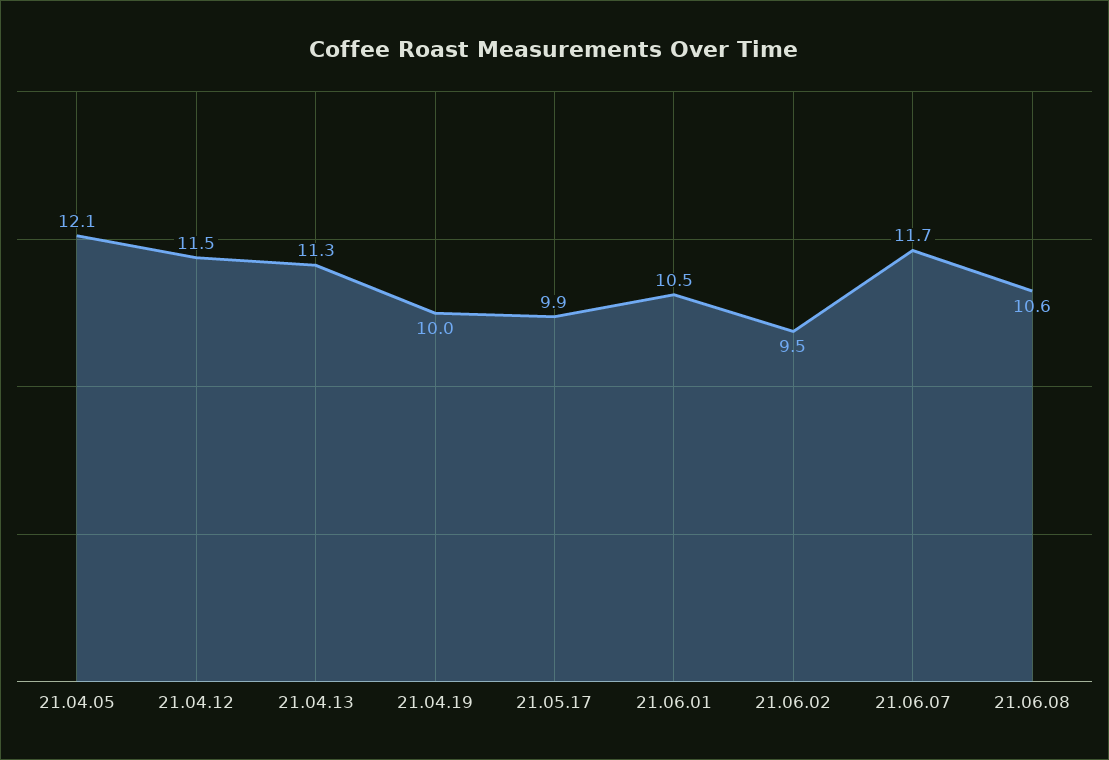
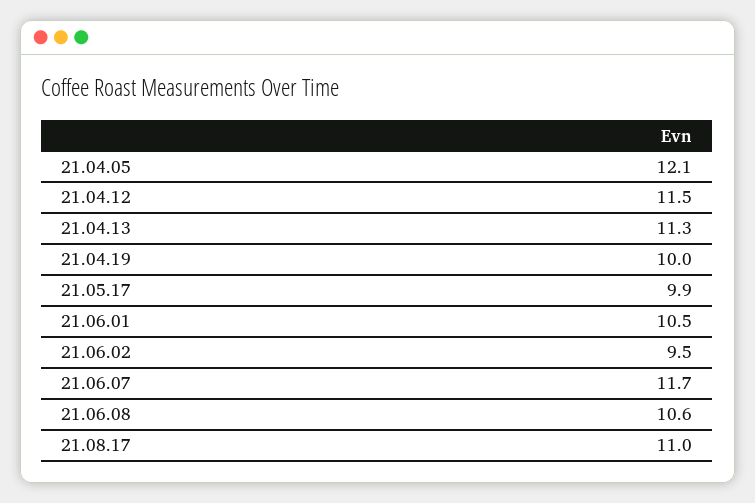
21.08.17: none -> 11

